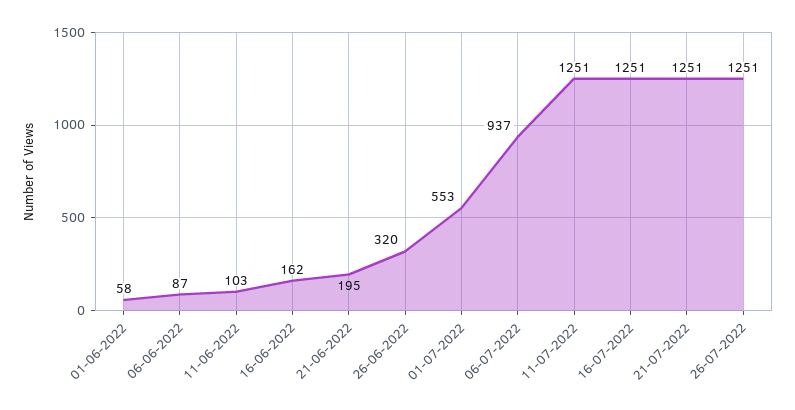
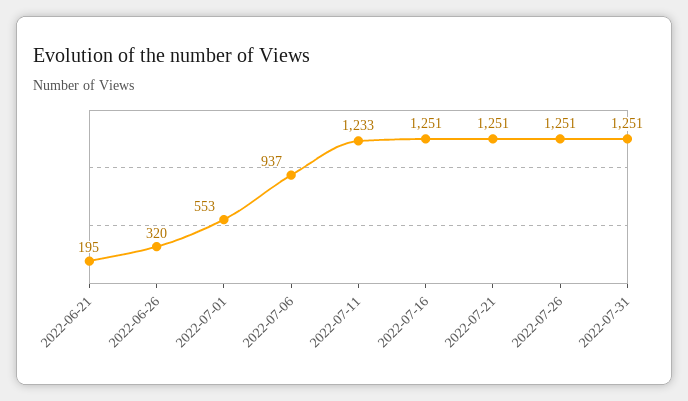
01-06-2022: 58 -> none
06-06-2022: 87 -> none
11-06-2022: 103 -> none
16-06-2022: 162 -> none
11-07-2022: 1251 -> 1233
2022-07-31: none -> 1251

